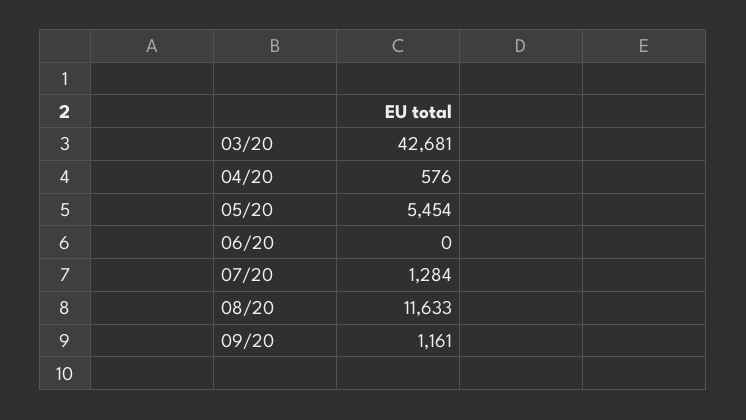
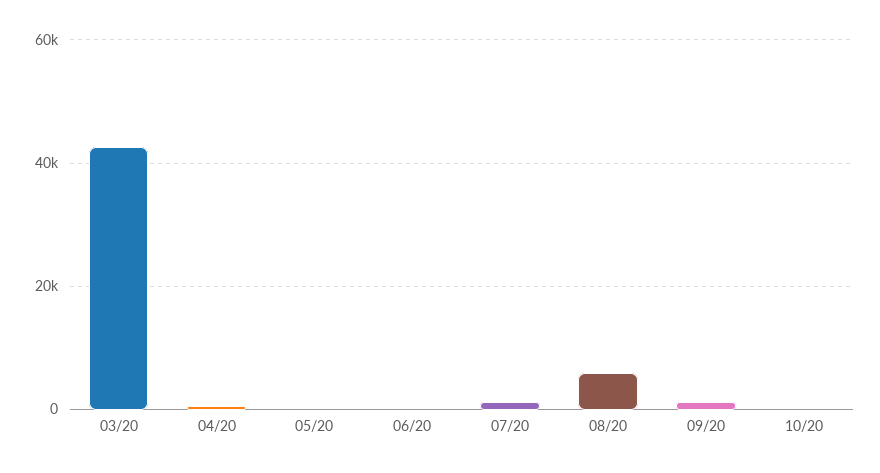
05/20: 5454 -> 0
08/20: 11633 -> 6000
10/20: none -> 0

